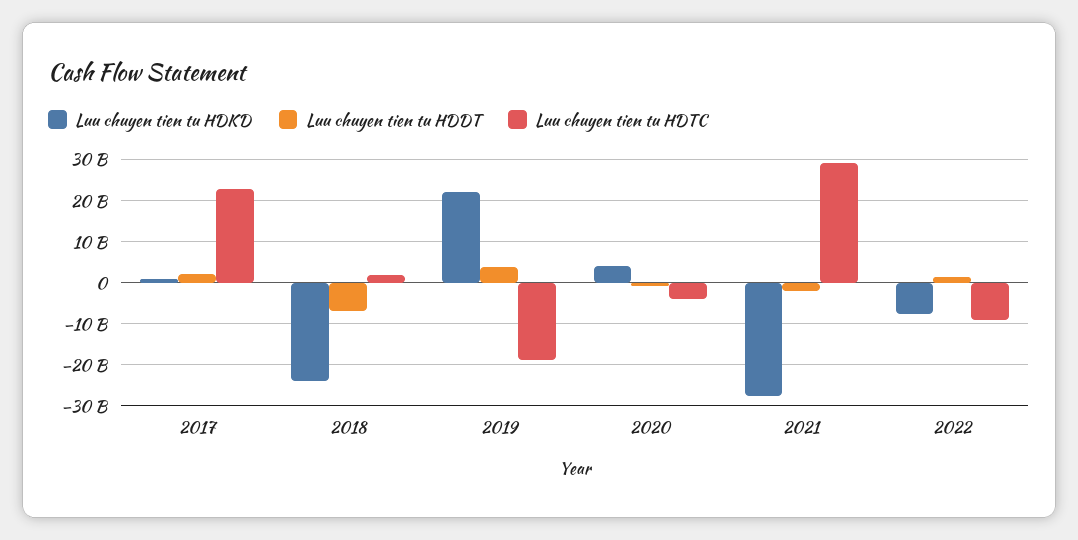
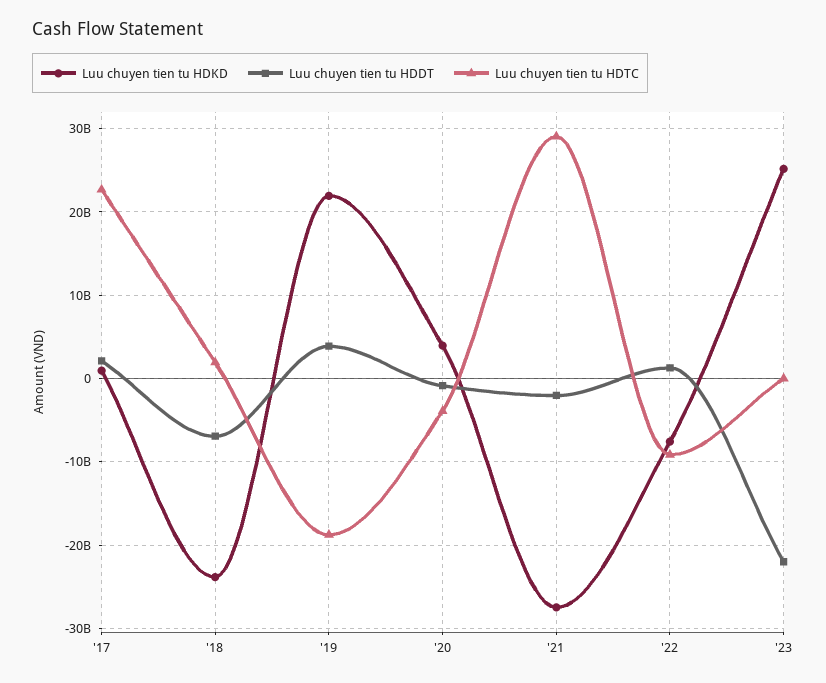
Luu chuyen tien tu HDKD, '23: none -> 25000000000
Luu chuyen tien tu HDDT, '23: none -> -22000000000
Luu chuyen tien tu HDTC, '23: none -> 0

